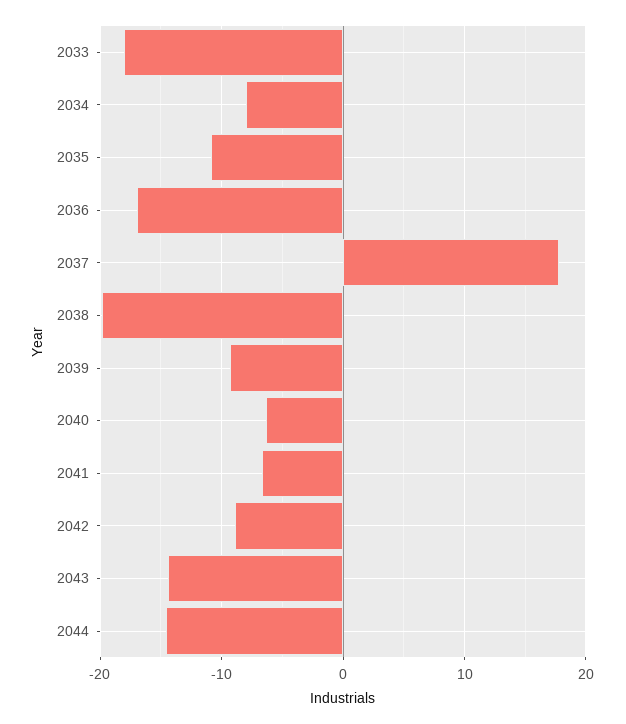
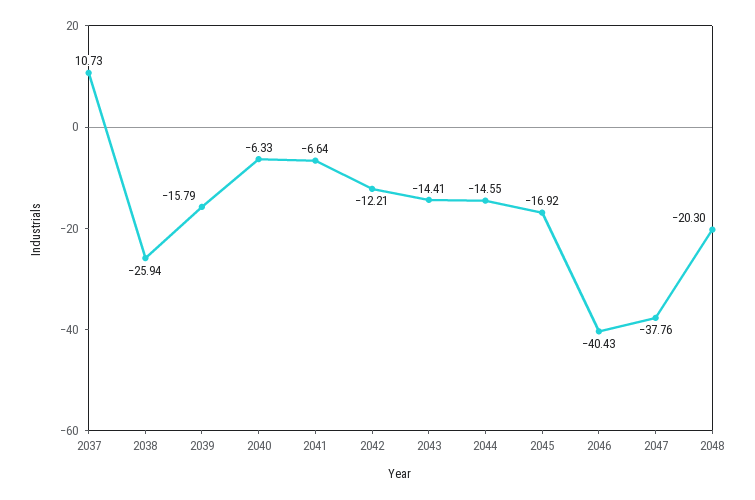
2033: -18 -> none
2034: -8 -> none
2035: -11 -> none
2036: -17 -> none
2037: 18 -> 10.73
2038: -20 -> -25.94
2039: -9 -> -15.79
2042: -9 -> -12.21
2045: none -> -16.92
2046: none -> -40.43
2047: none -> -37.76
2048: none -> -20.3

